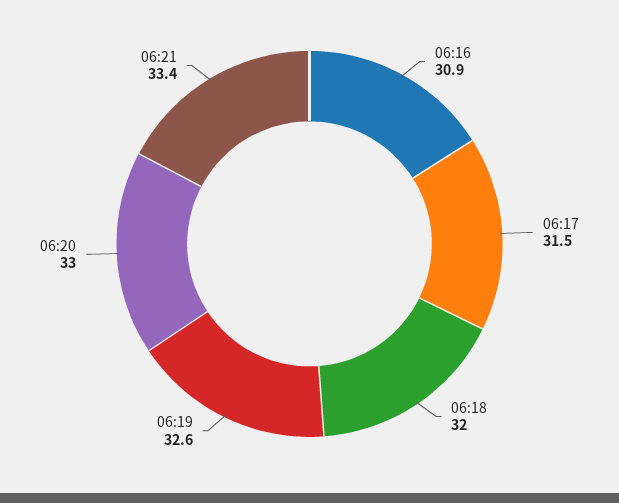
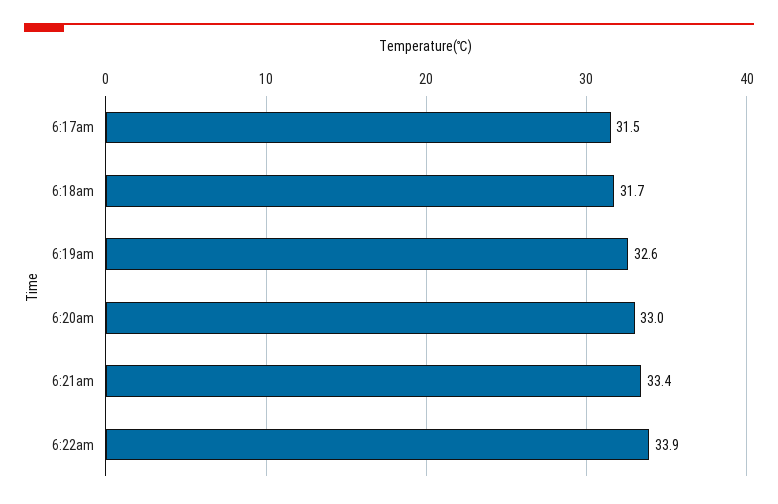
06:16: 30.9 -> none
06:18: 32 -> 31.7
6:22am: none -> 33.9

